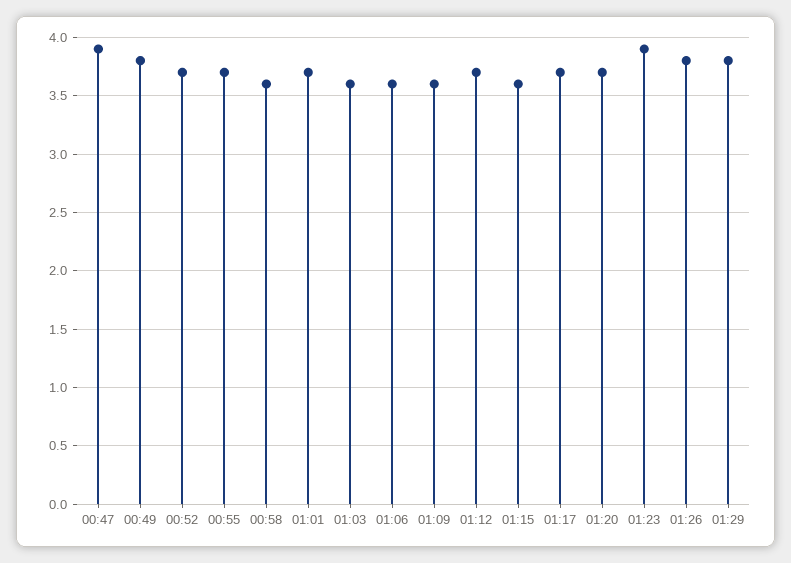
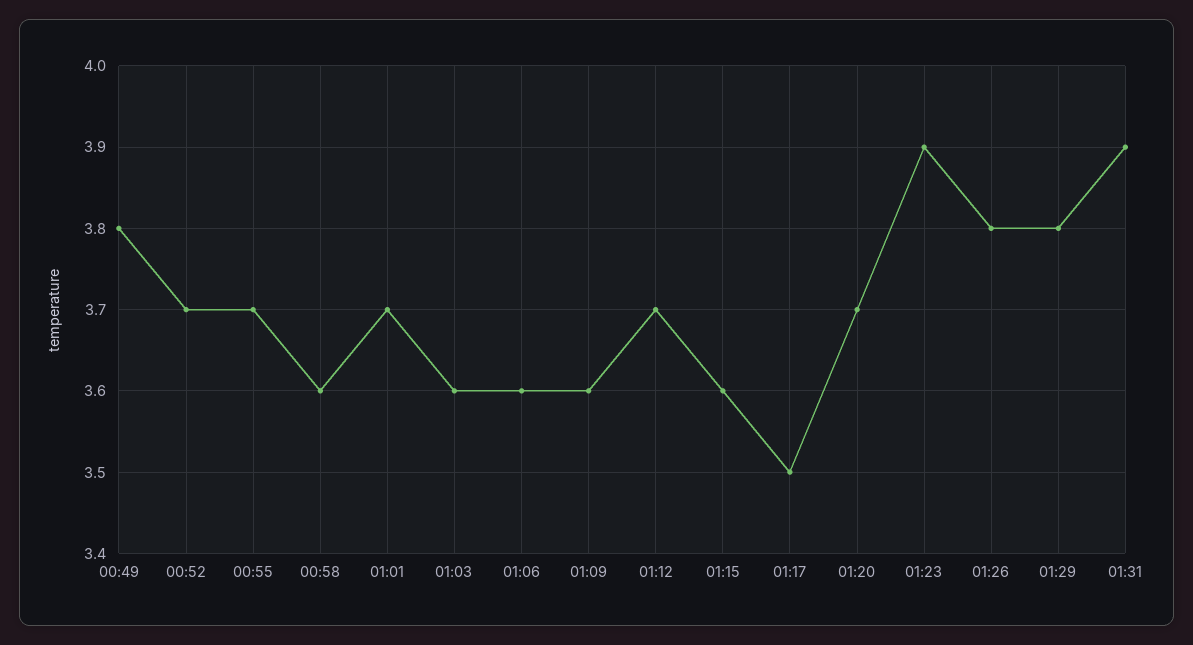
00:47: 3.9 -> none
01:17: 3.7 -> 3.5
01:31: none -> 3.9

